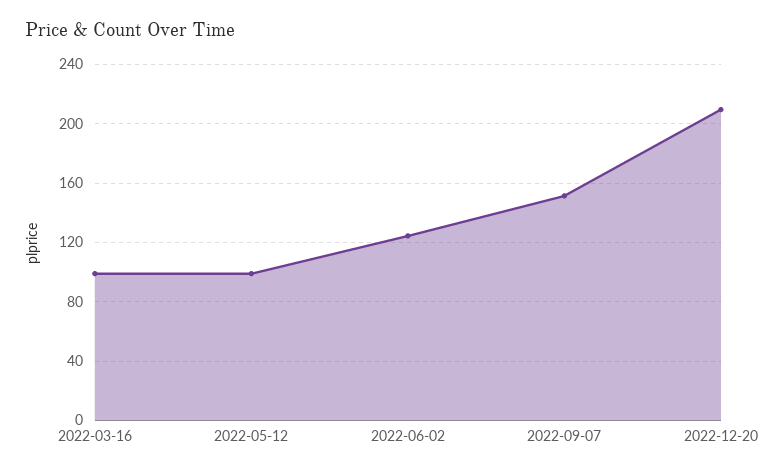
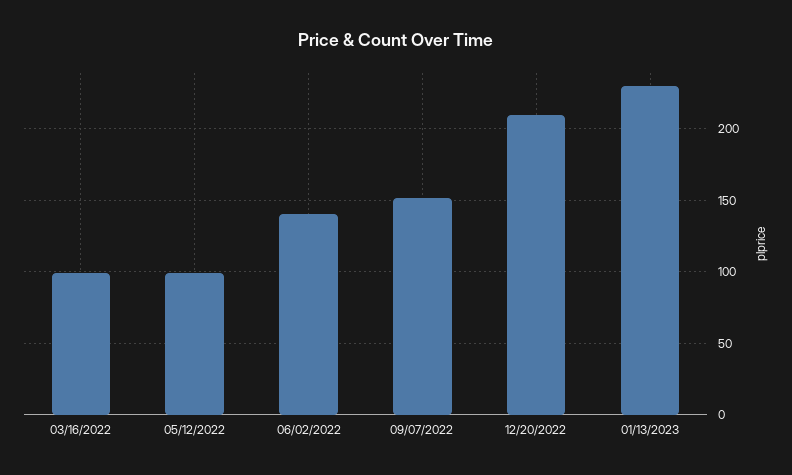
2022-06-02: 125 -> 140
01/13/2023: none -> 230

